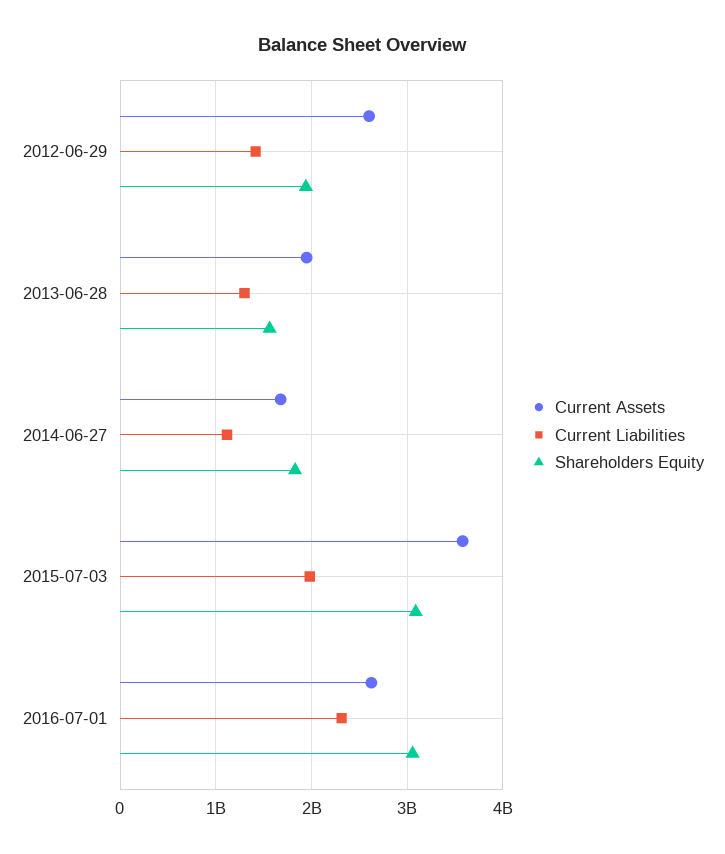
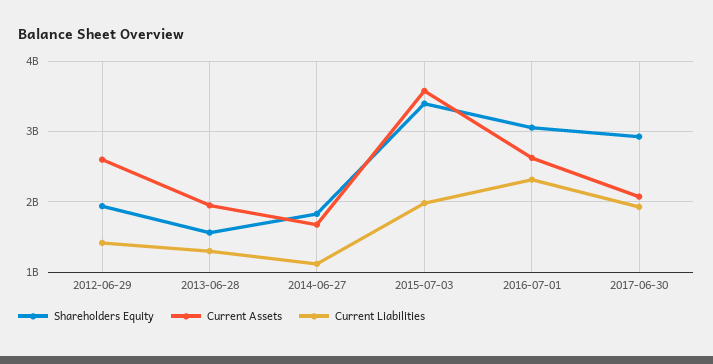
Shareholders Equity, 2015-07-03: 3100000000 -> 3400000000
Shareholders Equity, 2017-06-30: none -> 2900000000
Current Assets, 2017-06-30: none -> 2100000000
Current Liabilities, 2017-06-30: none -> 1900000000

